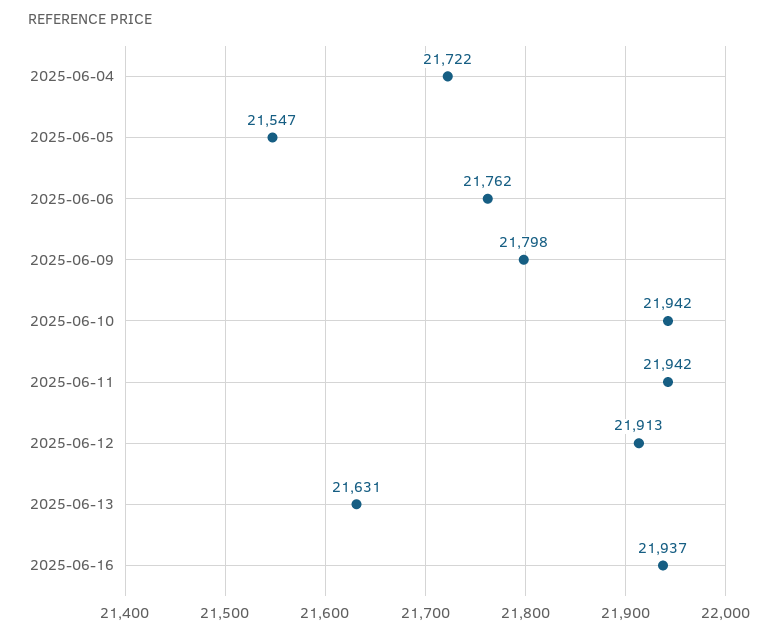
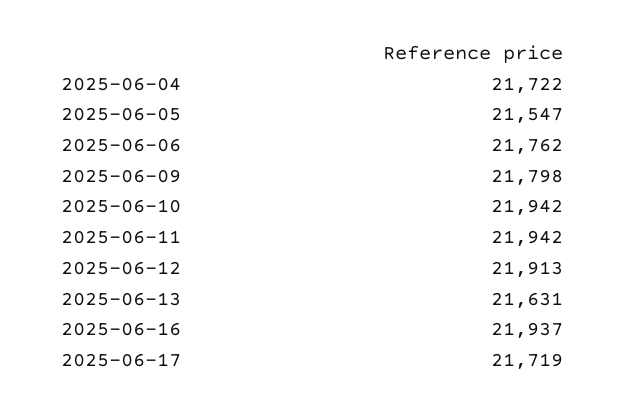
2025-06-17: none -> 21719

